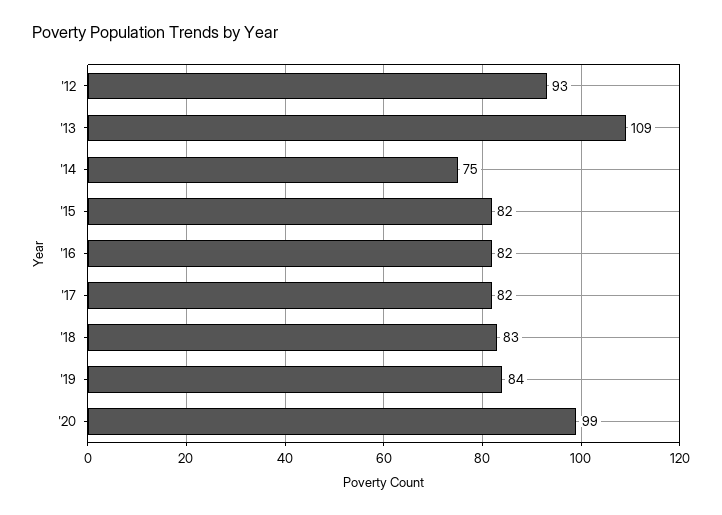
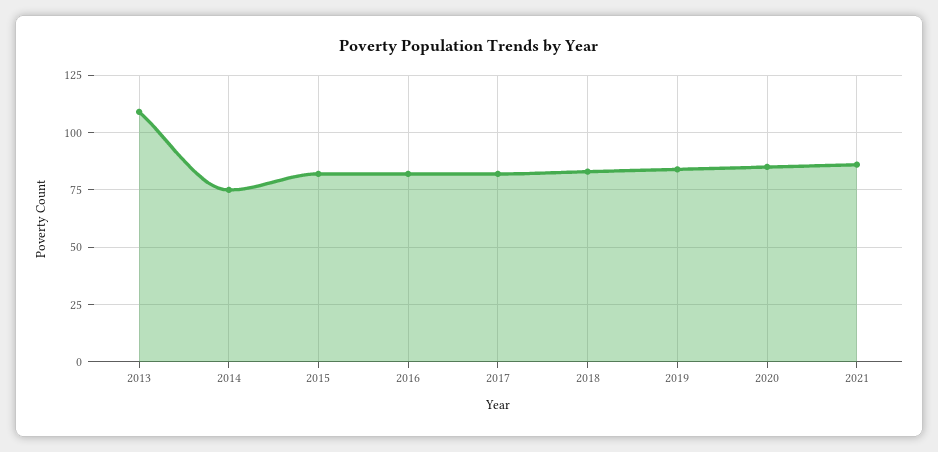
'12: 93 -> none
'20: 99 -> 85
2021: none -> 85

